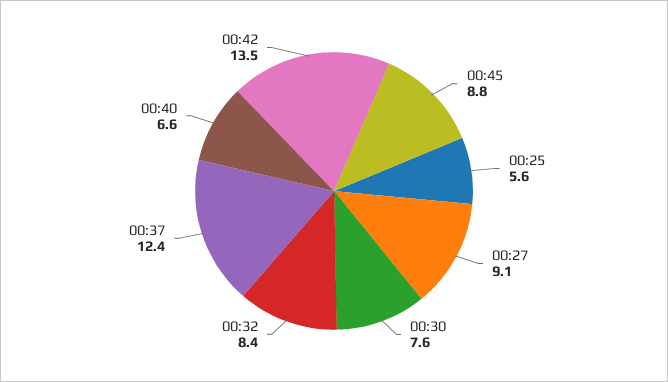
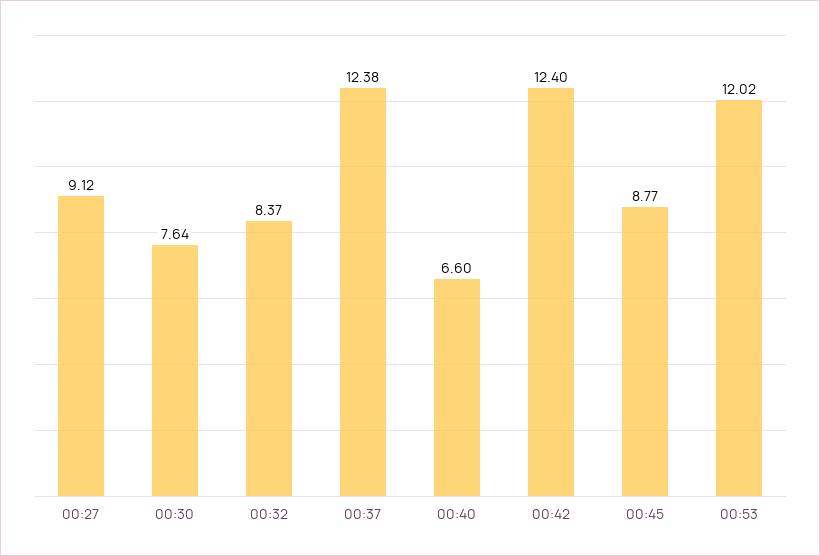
00:25: 5.6 -> none
00:42: 13.5 -> 12.4
00:53: none -> 12.02

